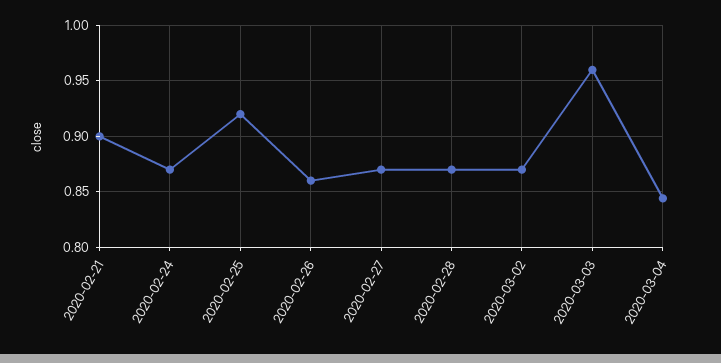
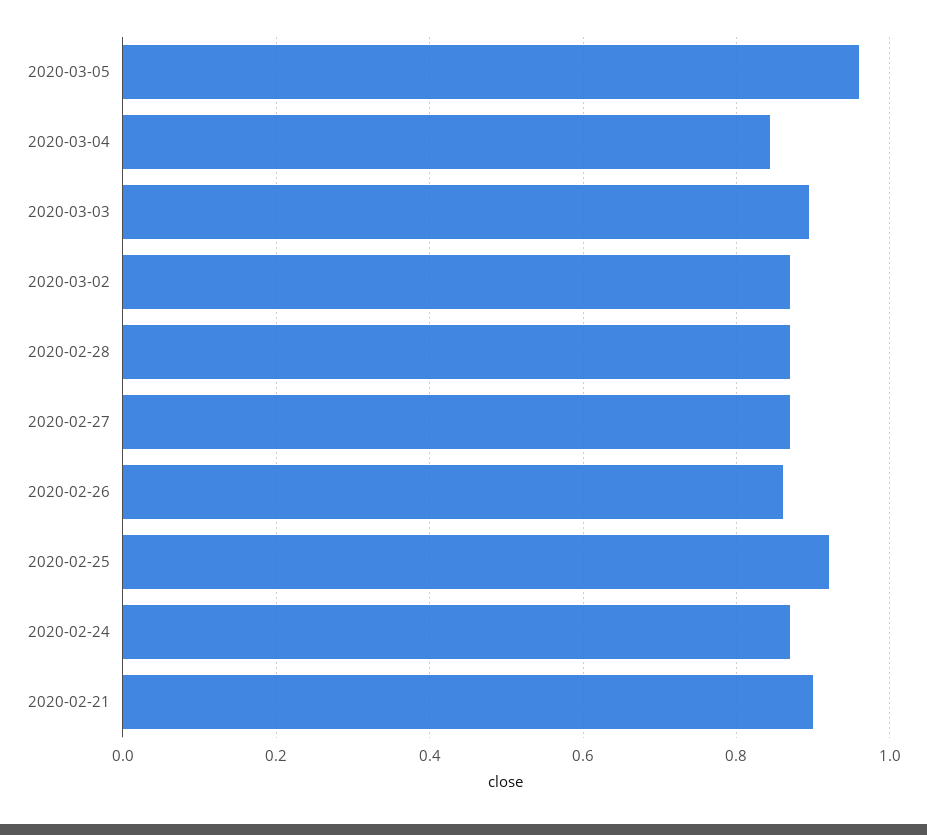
2020-03-03: 0.96 -> 0.9
2020-03-05: none -> 0.96

